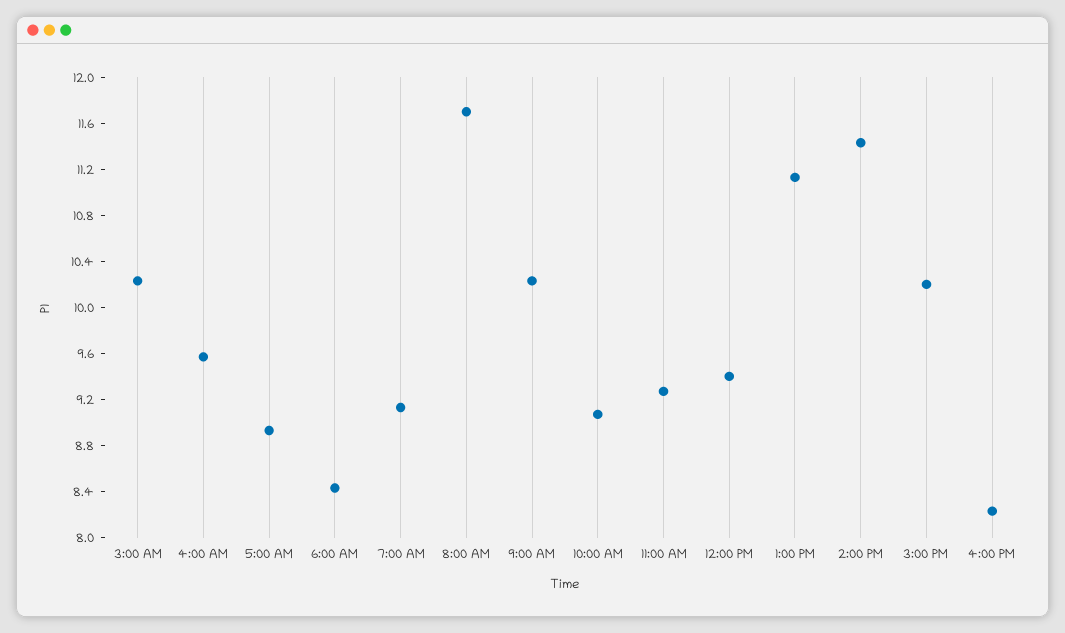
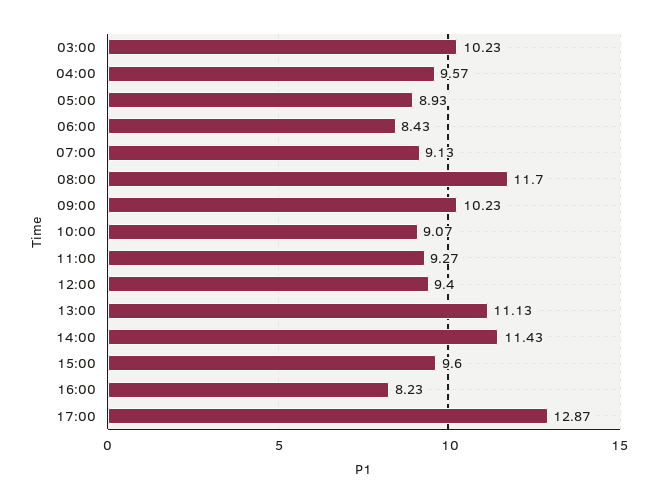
3:00 PM: 10.2 -> 9.6
17:00: none -> 12.87

